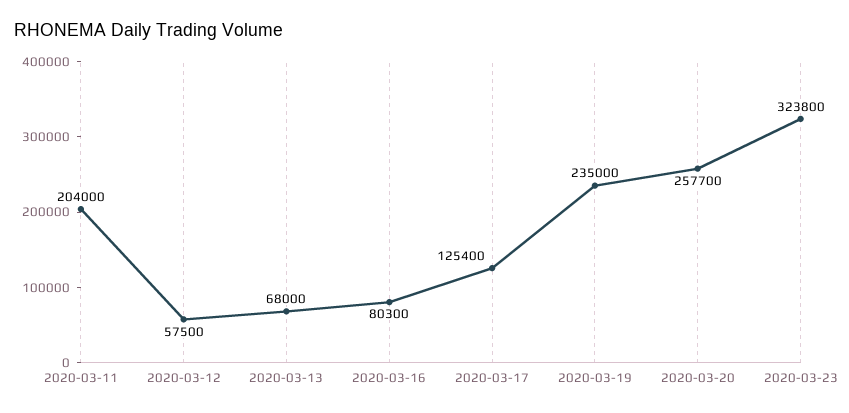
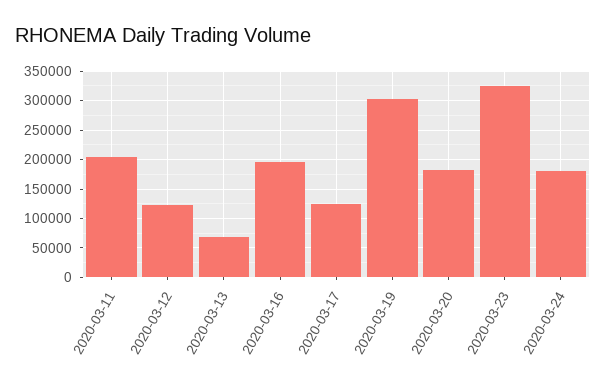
2020-03-12: 57500 -> 125000
2020-03-16: 80300 -> 200000
2020-03-19: 235000 -> 300000
2020-03-20: 257700 -> 175000
2020-03-24: none -> 175000

